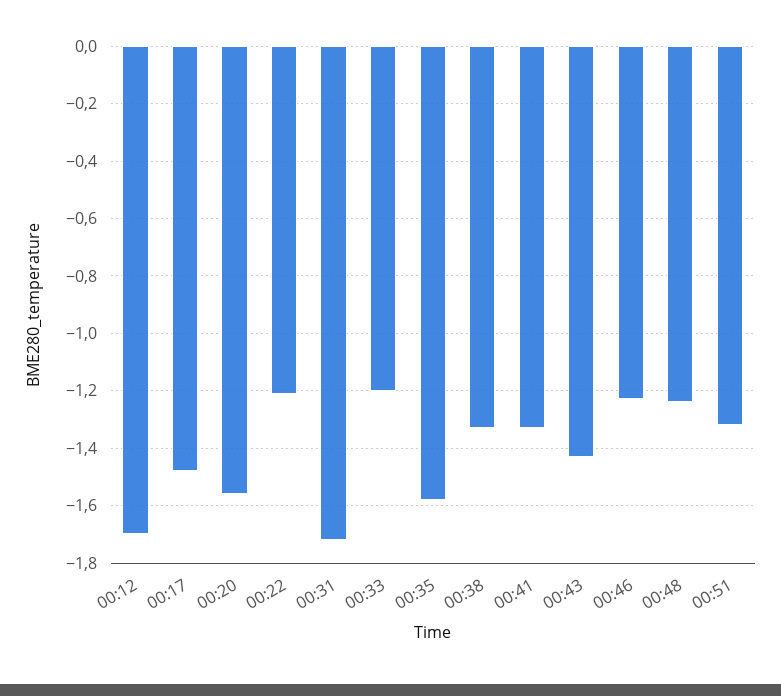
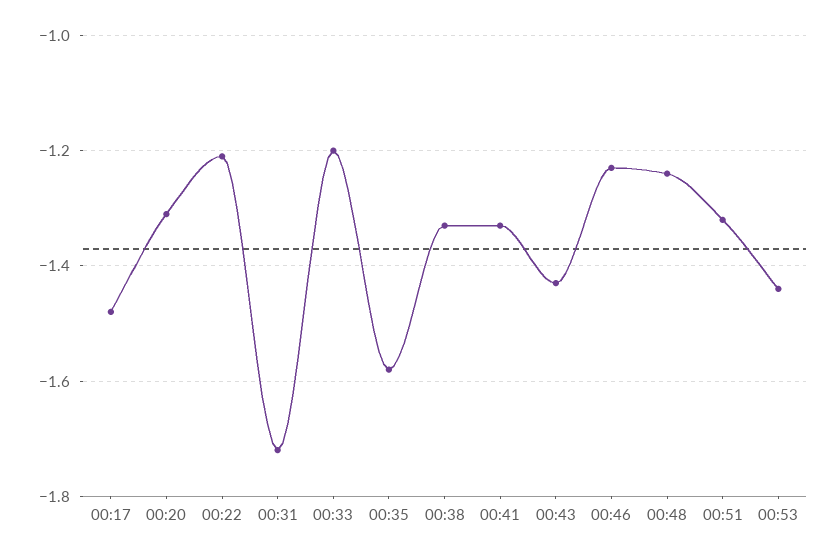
00:12: -1.7 -> none
00:20: -1.55 -> -1.3
00:53: none -> -1.45

